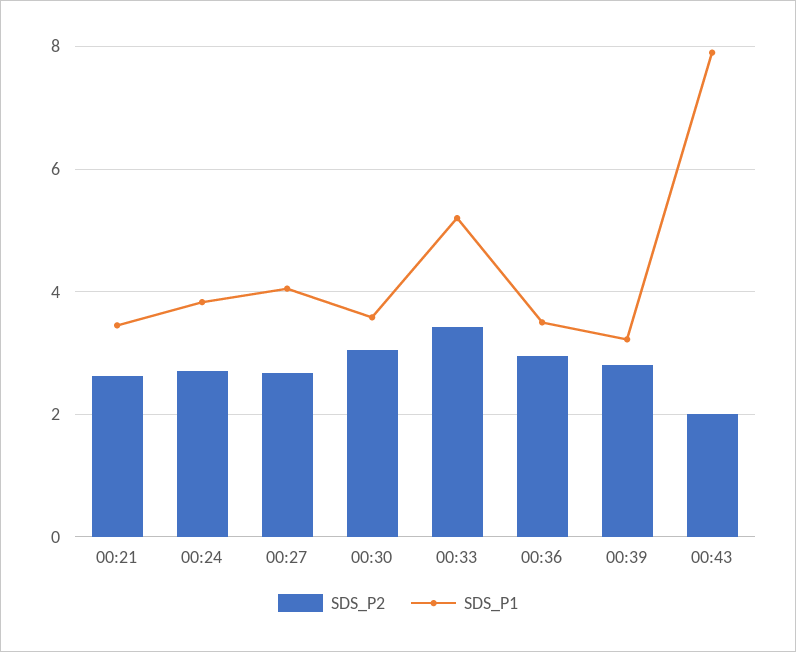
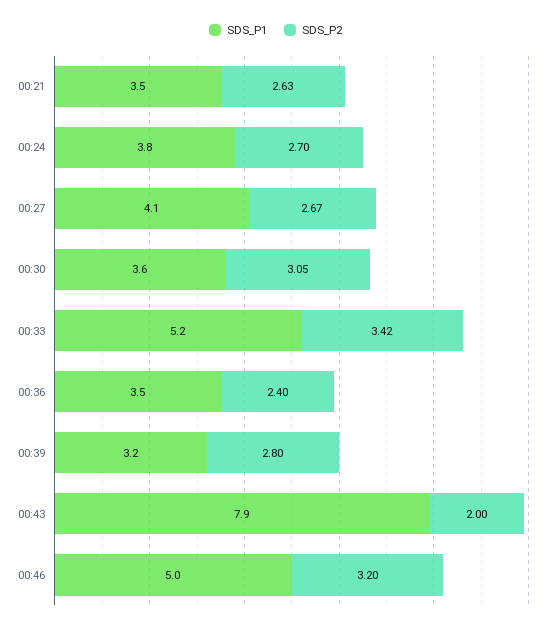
SDS_P2, 00:36: 3 -> 2.4
SDS_P1, 00:46: none -> 5
SDS_P2, 00:46: none -> 3.2

